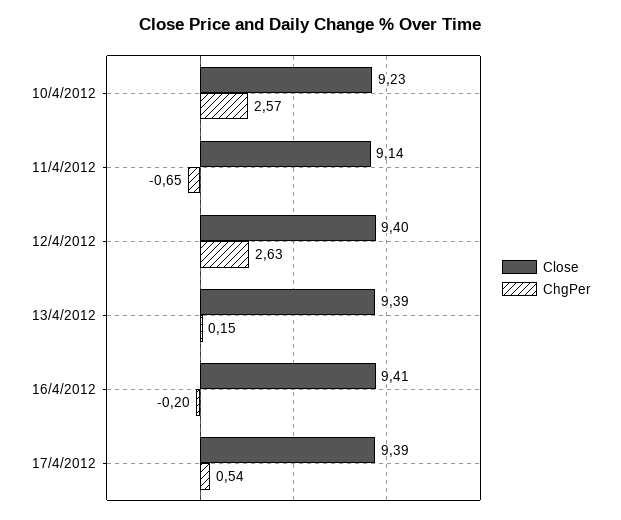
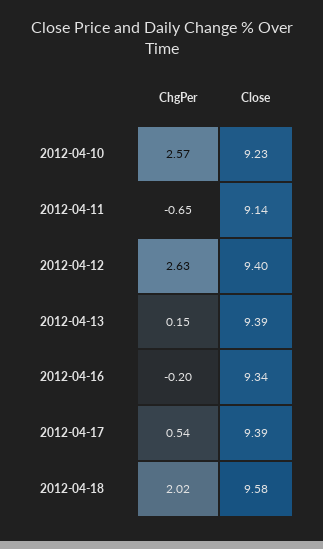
Close, 16/4/2012: 9.41 -> 9.34
ChgPer, 2012-04-18: none -> 2.02
Close, 2012-04-18: none -> 9.58

